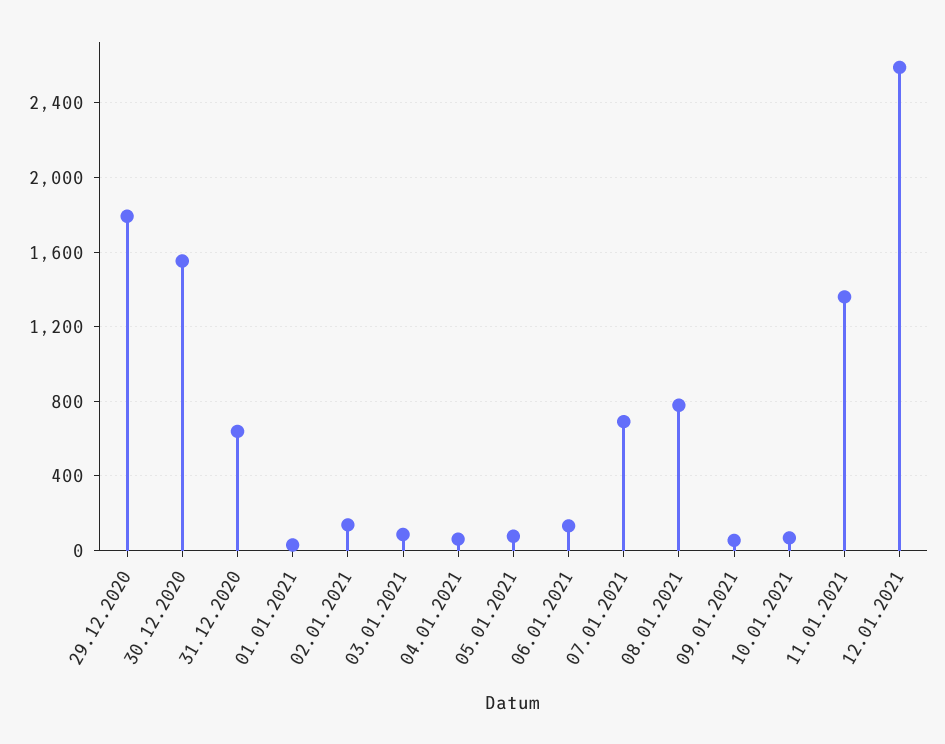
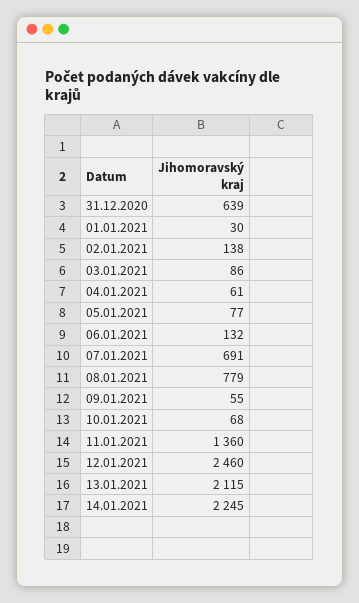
29.12.2020: 1800 -> none
30.12.2020: 1550 -> none
12.01.2021: 2600 -> 2460
13.01.2021: none -> 2115
14.01.2021: none -> 2245

